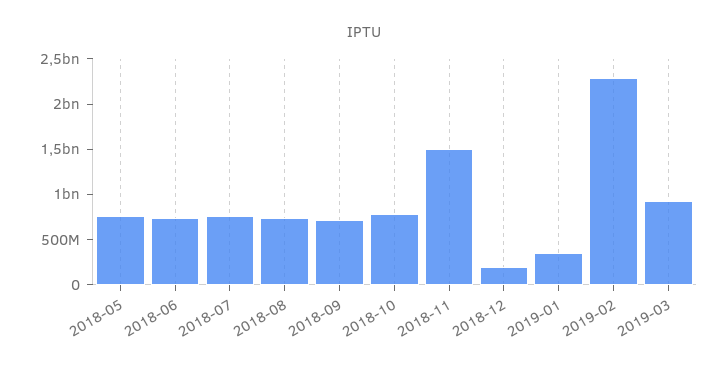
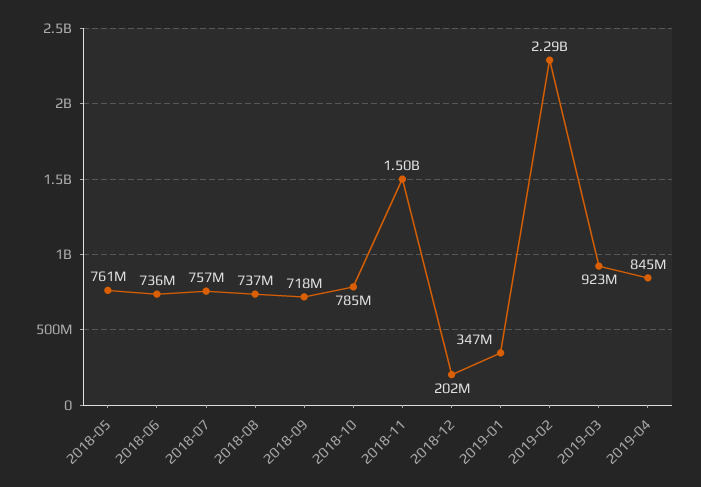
2019-04: none -> 845000000

